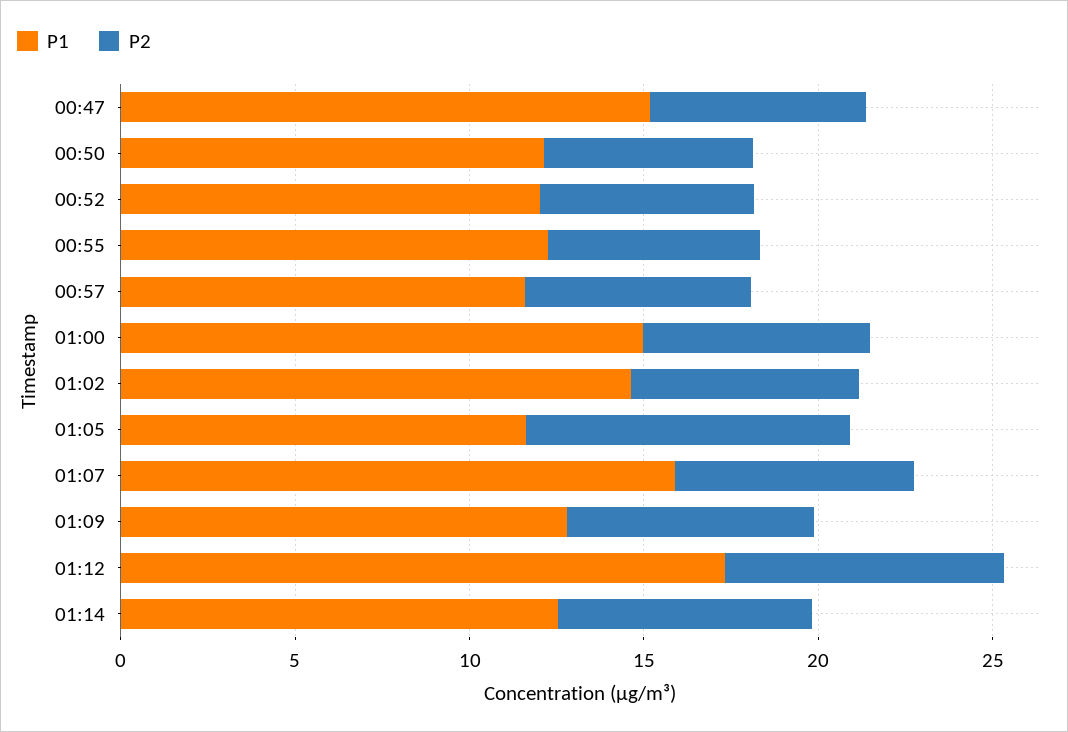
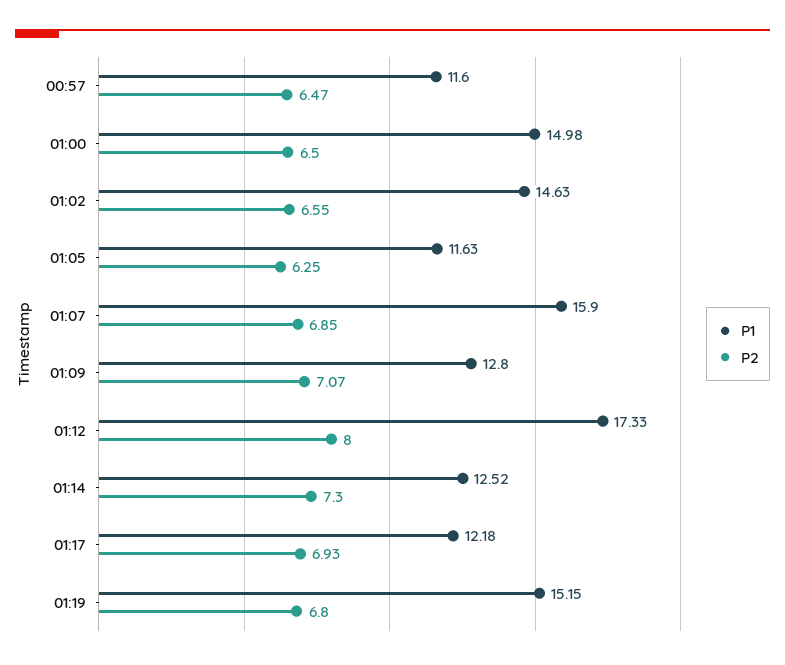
P1, 00:47: 15 -> none
P2, 00:47: 6 -> none
P1, 00:50: 12 -> none
P2, 00:50: 6 -> none
P1, 00:52: 12 -> none
P2, 00:52: 6 -> none
P1, 00:55: 12 -> none
P2, 00:55: 6 -> none
P2, 01:05: 9 -> 6.25
P1, 01:17: none -> 12.18
P2, 01:17: none -> 6.93
P1, 01:19: none -> 15.15
P2, 01:19: none -> 6.8

